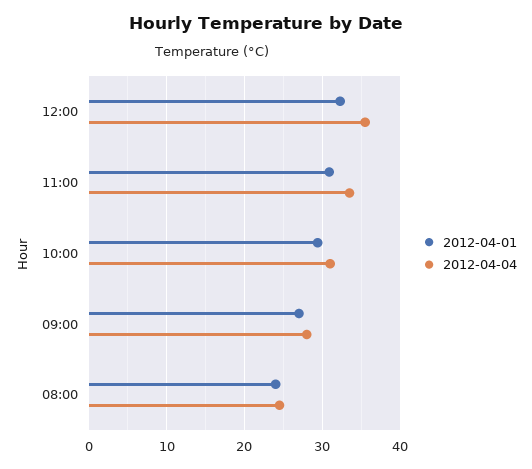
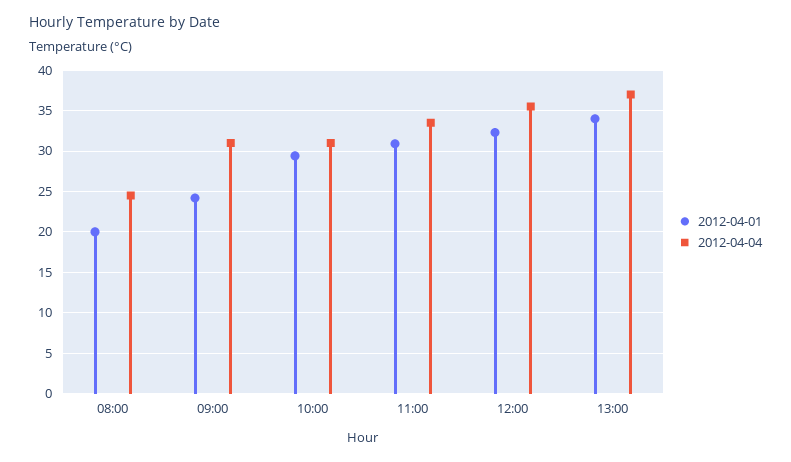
2012-04-01, 09:00: 27 -> 24
2012-04-04, 09:00: 28 -> 31
2012-04-01, 08:00: 24 -> 20
2012-04-01, 13:00: none -> 34
2012-04-04, 13:00: none -> 37

